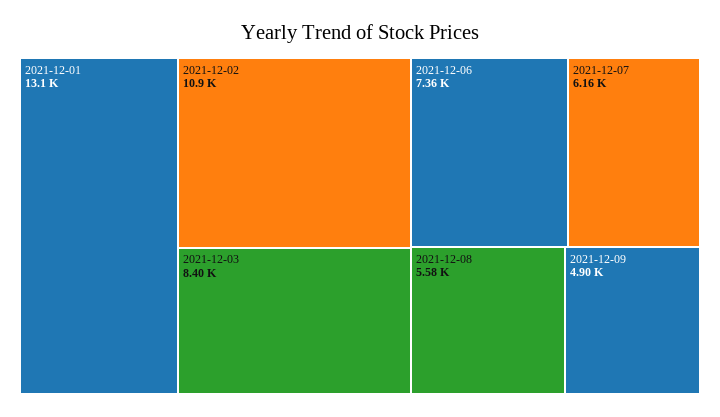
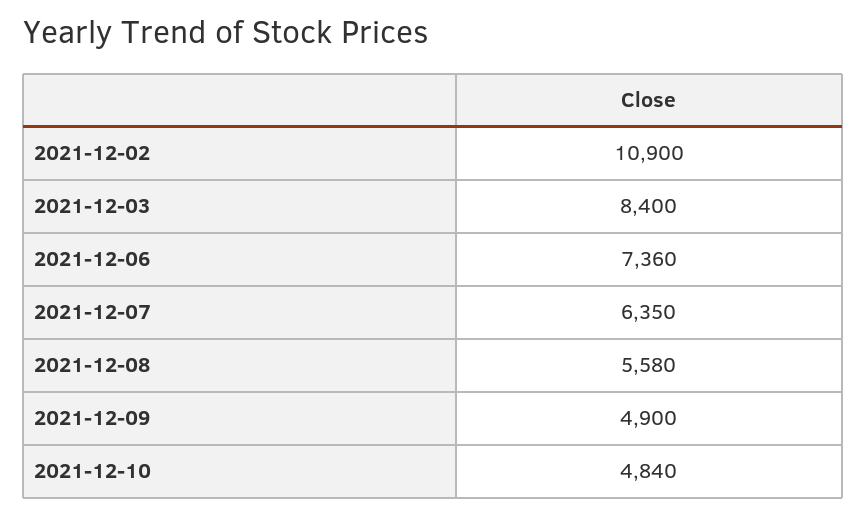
2021-12-01: 13100 -> none
2021-12-07: 6160 -> 6350
2021-12-10: none -> 4840

